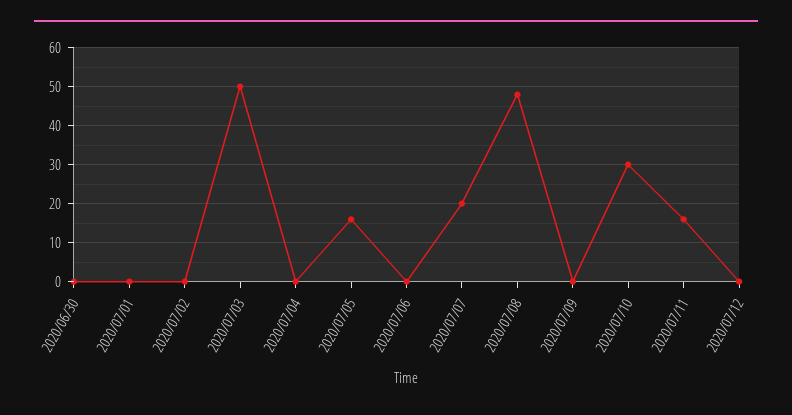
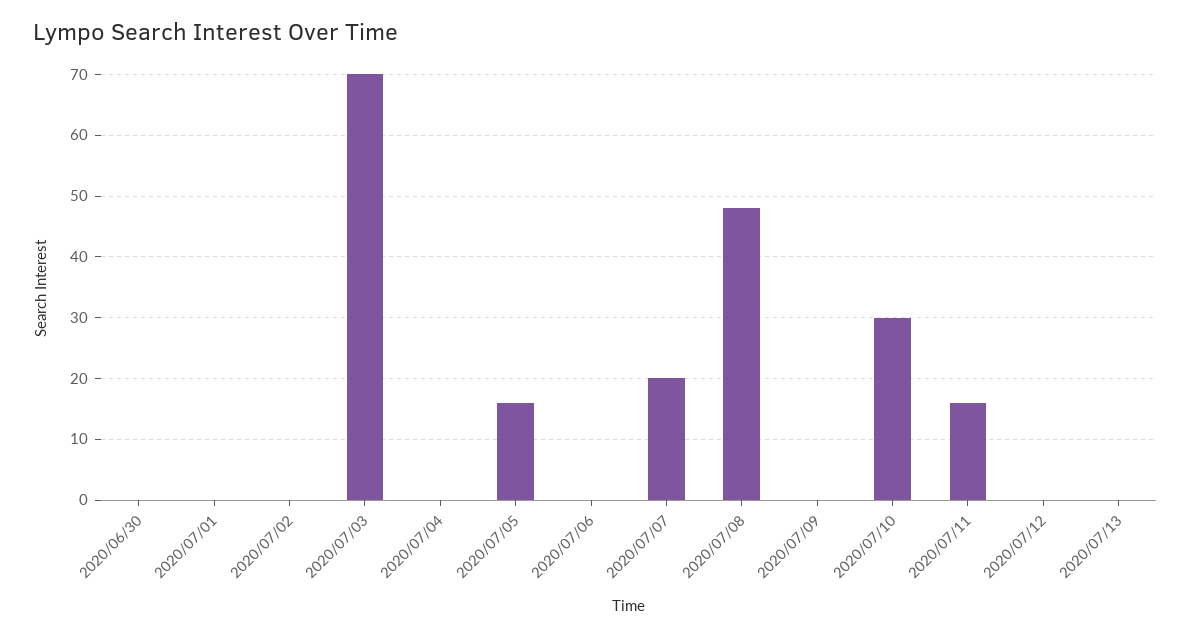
2020/07/03: 50 -> 70
2020/07/13: none -> 0

